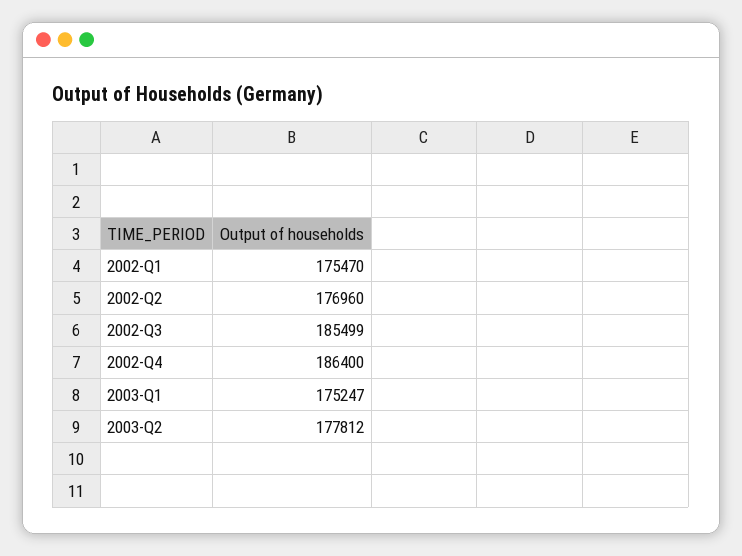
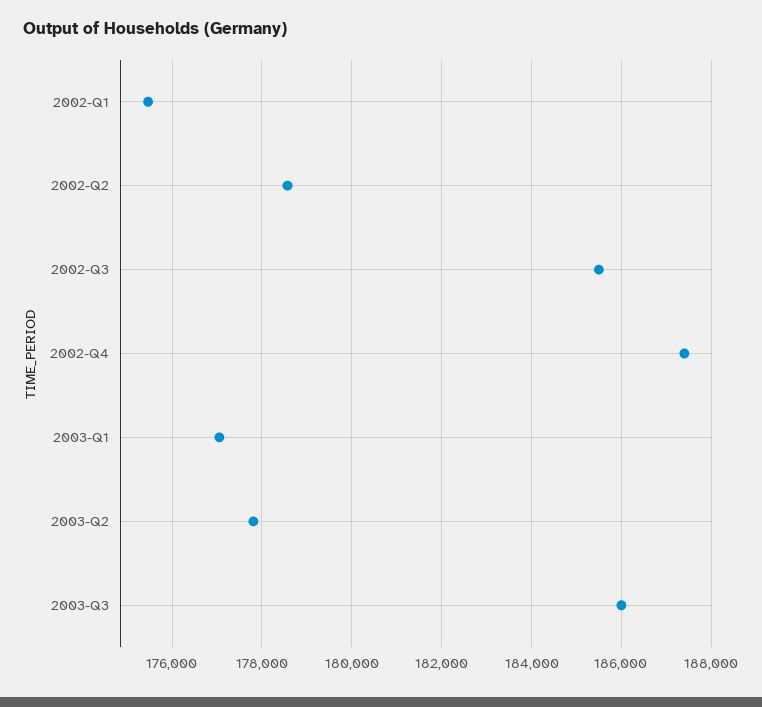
2002-Q2: 176960 -> 178600
2002-Q4: 186400 -> 187400
2003-Q1: 175247 -> 177000
2003-Q3: none -> 186000

